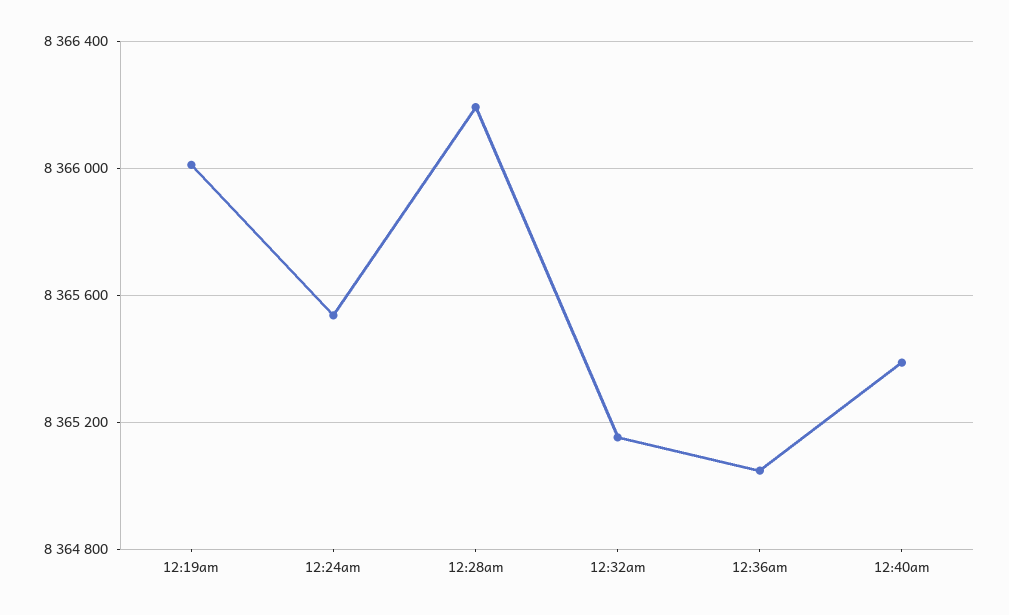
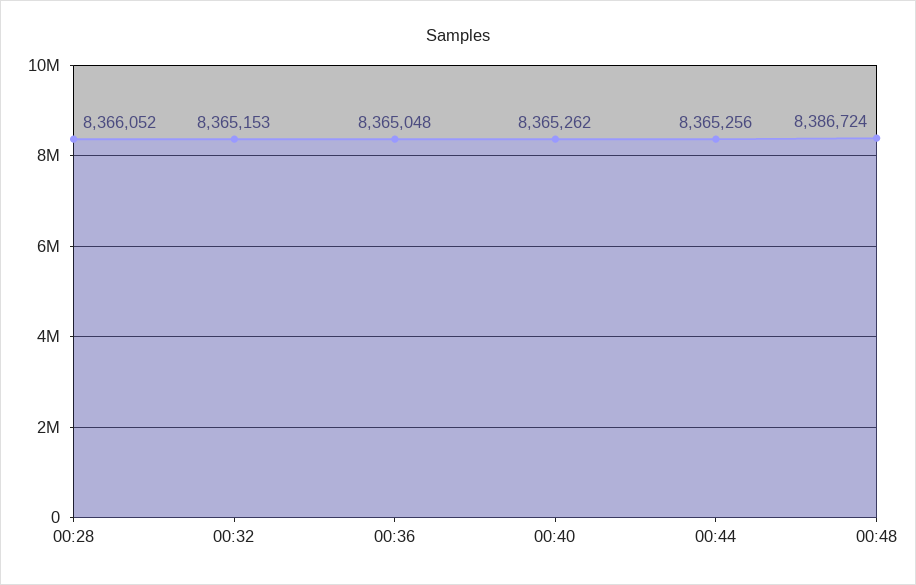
12:19am: 8366000 -> none
12:24am: 8365550 -> none
12:28am: 8366200 -> 8366052
12:40am: 8365400 -> 8365262
00:44: none -> 8365256
00:48: none -> 8386724

